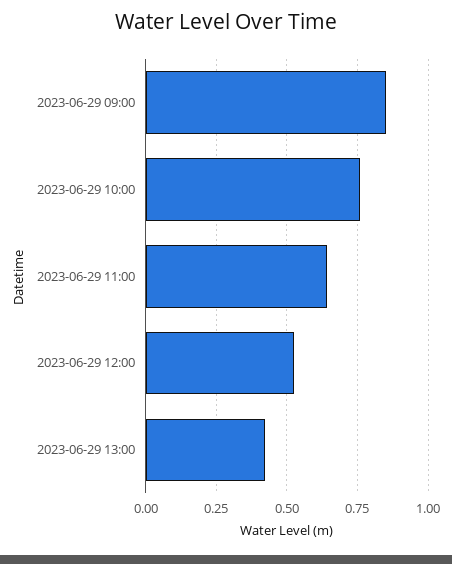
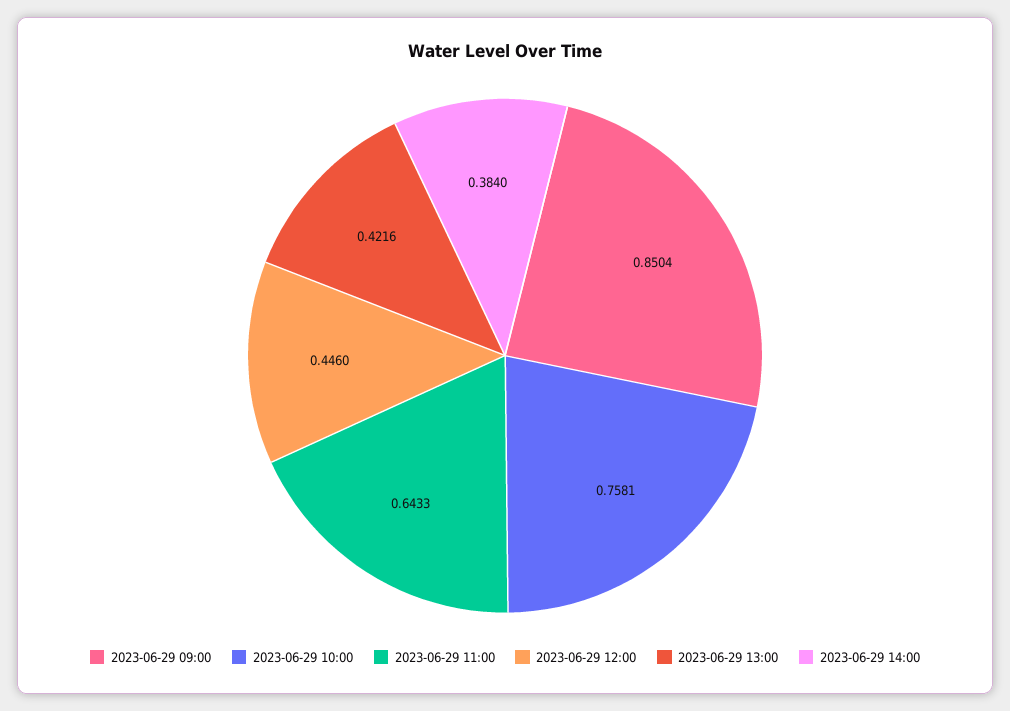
2023-06-29 12:00: 0.525 -> 0.446
2023-06-29 14:00: none -> 0.384

